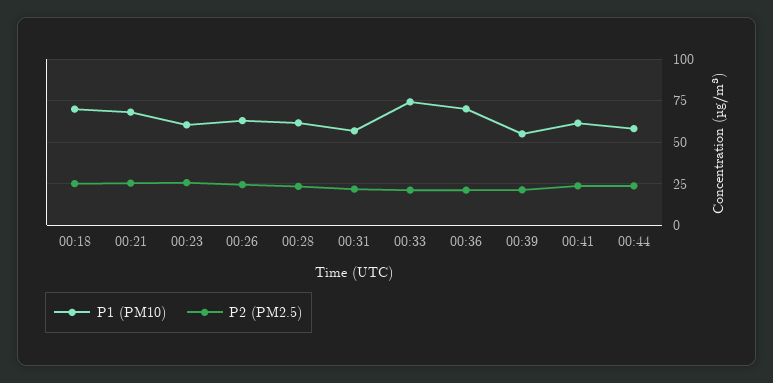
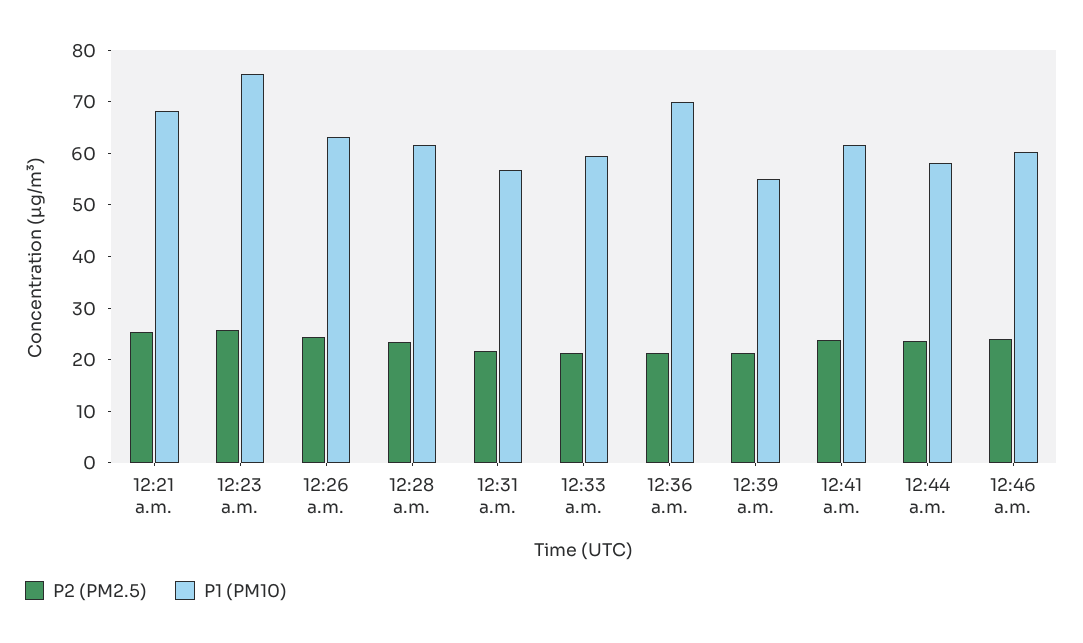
P1 (PM10), 00:18: 70 -> none
P2 (PM2.5), 00:18: 25 -> none
P1 (PM10), 00:23: 60 -> 76
P1 (PM10), 00:33: 75 -> 60
P2 (PM2.5), 12:46 a.m.: none -> 24
P1 (PM10), 12:46 a.m.: none -> 60

